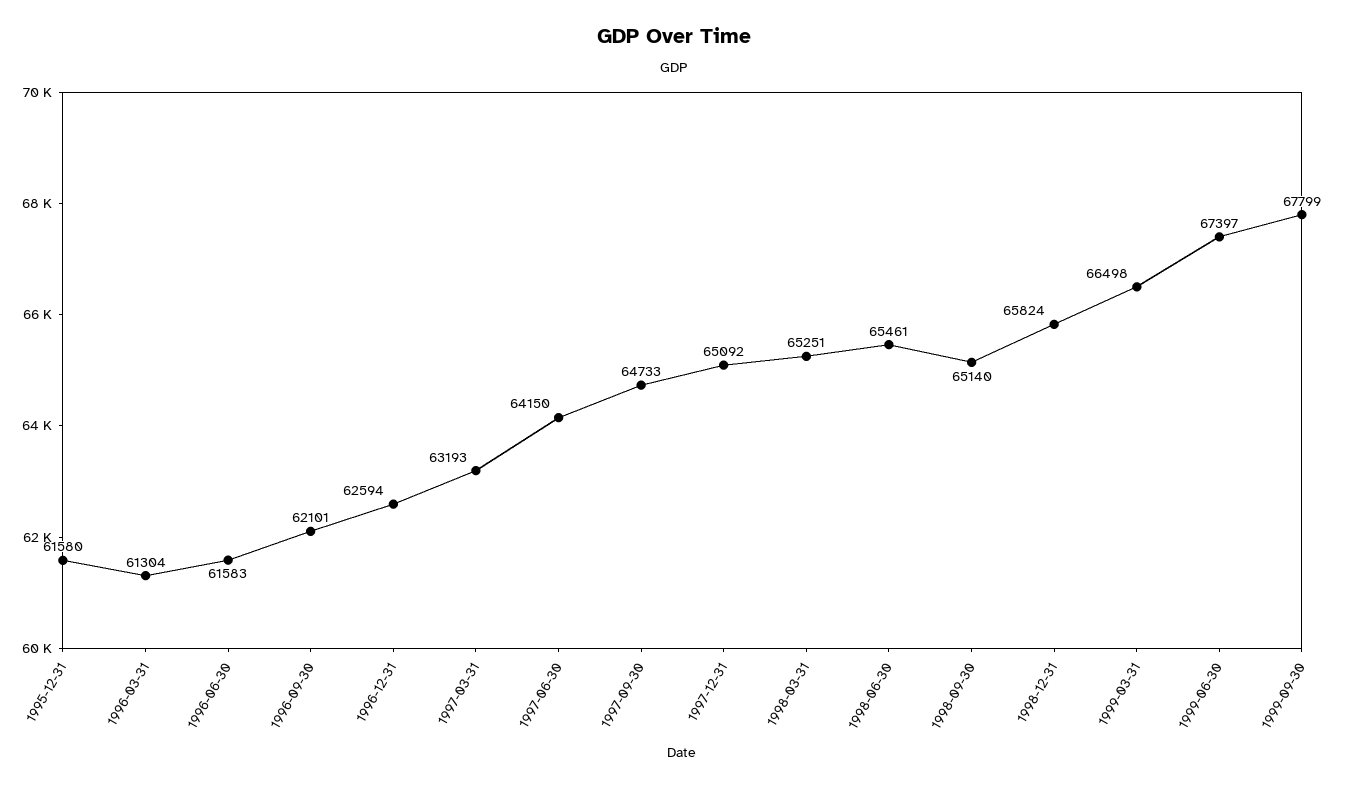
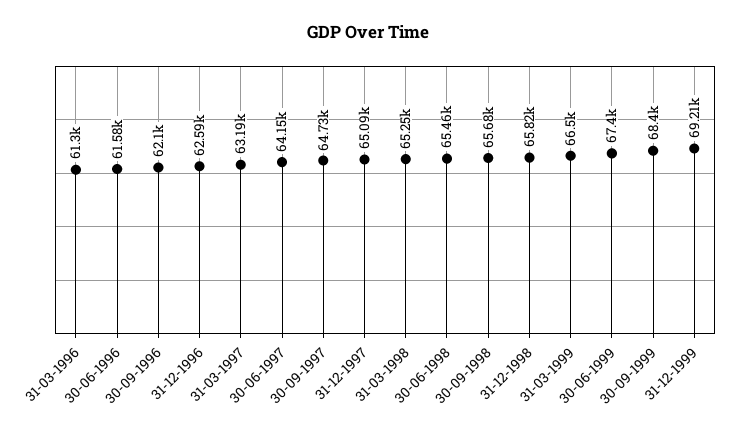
1995-12-31: 61580 -> none
1998-09-30: 65140 -> 65680
1999-09-30: 67799 -> 68400
31-12-1999: none -> 69210

